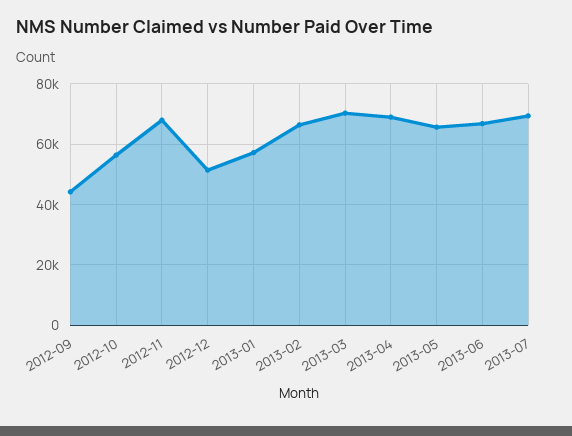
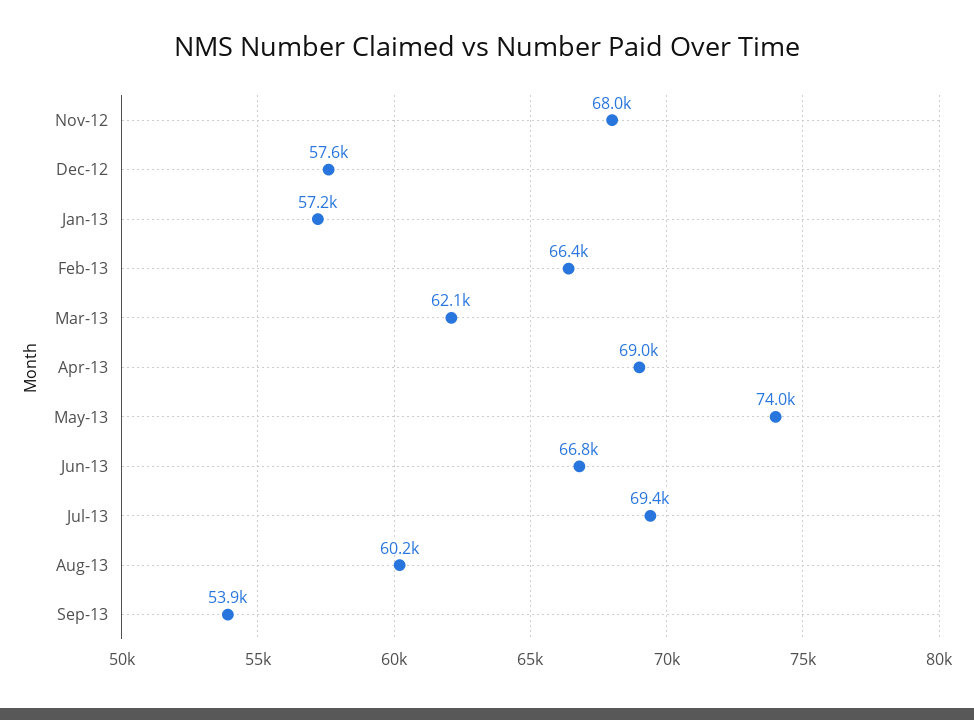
2012-09: 44000 -> none
2012-10: 56000 -> none
2012-12: 52000 -> 57600
2013-03: 70000 -> 62100
2013-05: 66000 -> 74000
Aug-13: none -> 60200
Sep-13: none -> 53900

